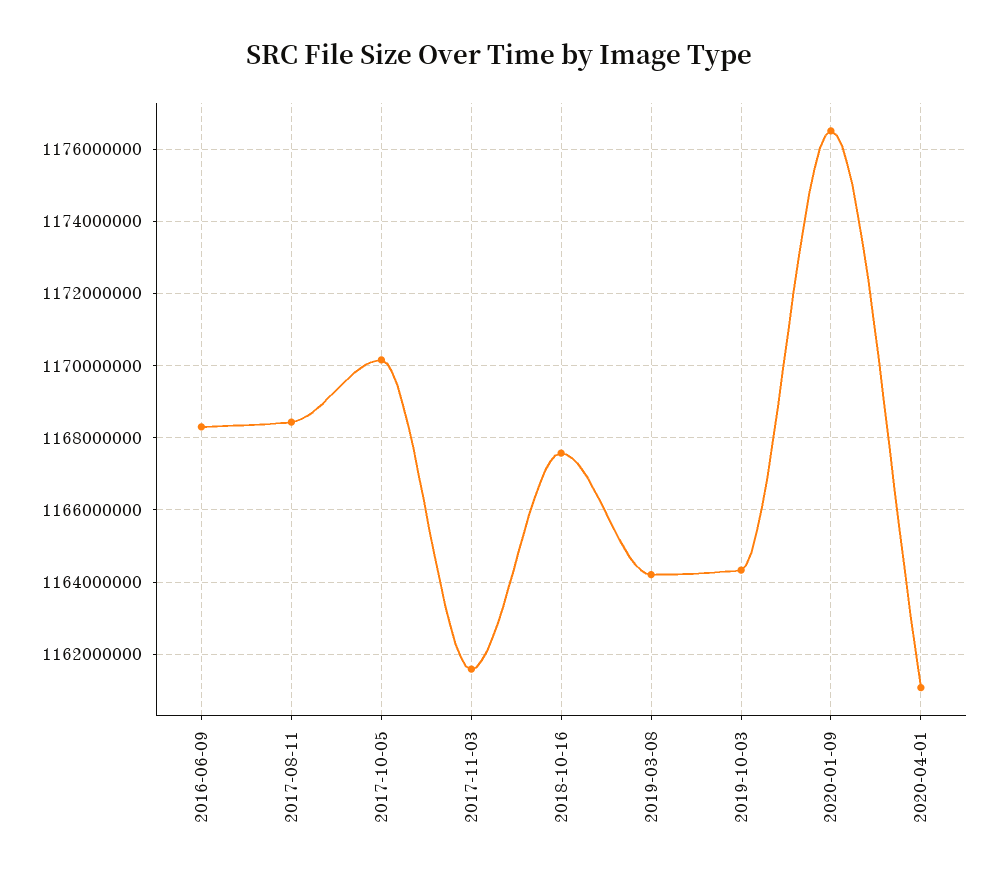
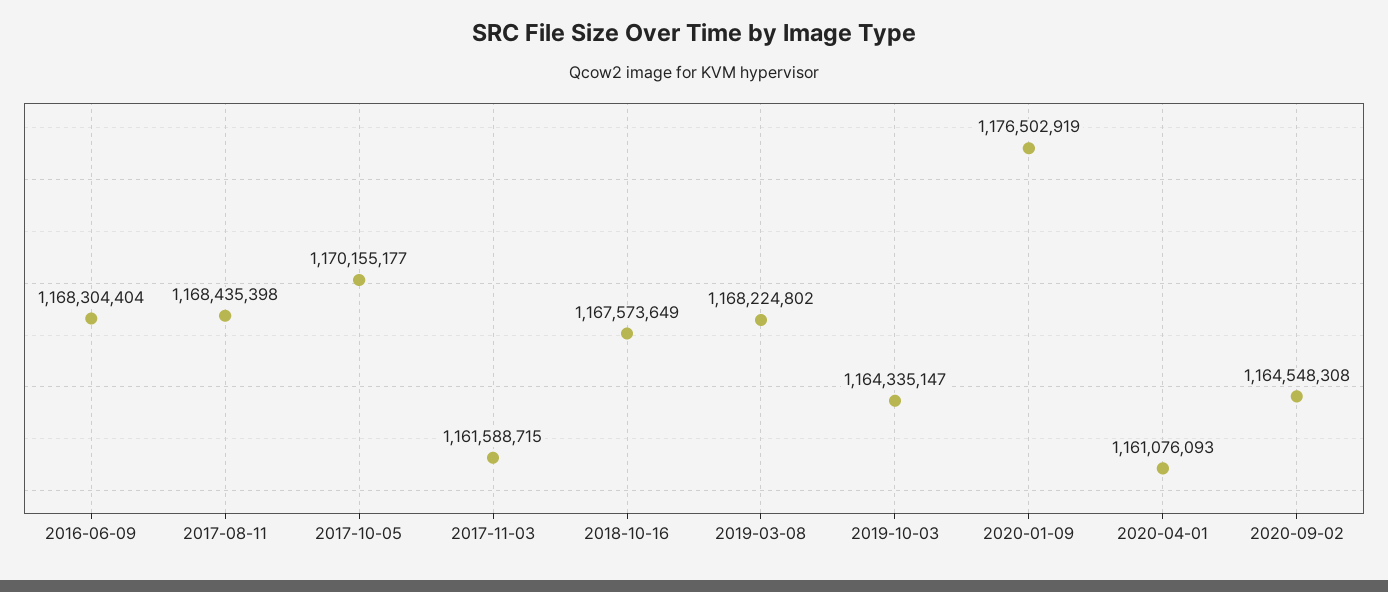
2019-03-08: 1164200000 -> 1168224802
2020-09-02: none -> 1164548308

